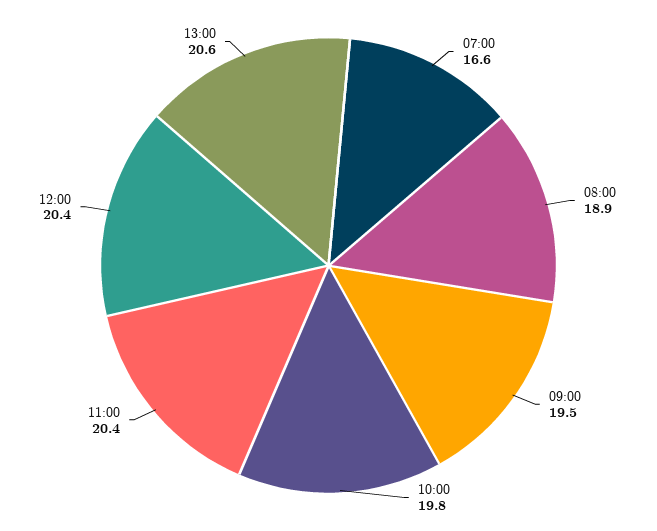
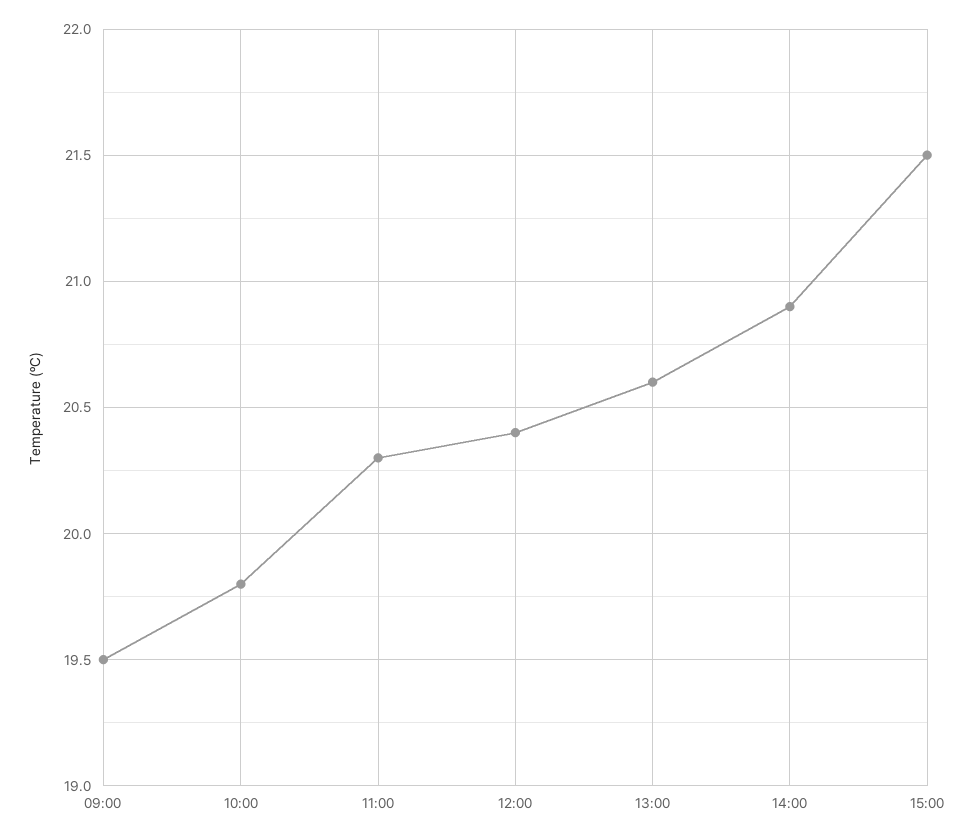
07:00: 16.6 -> none
08:00: 18.9 -> none
11:00: 20.4 -> 20.3
14:00: none -> 20.9
15:00: none -> 21.5

